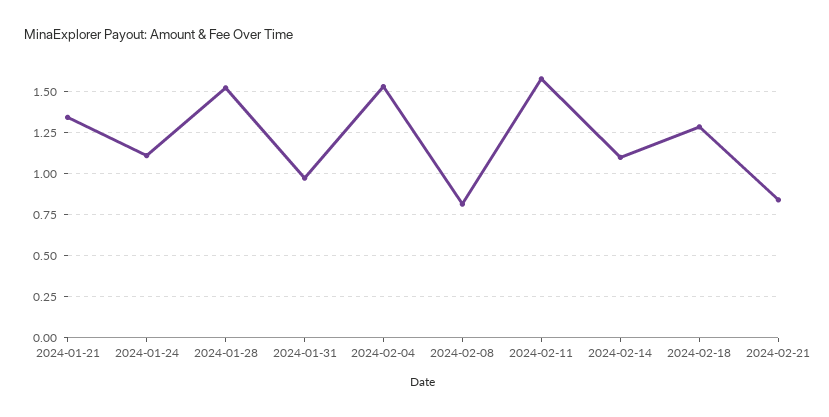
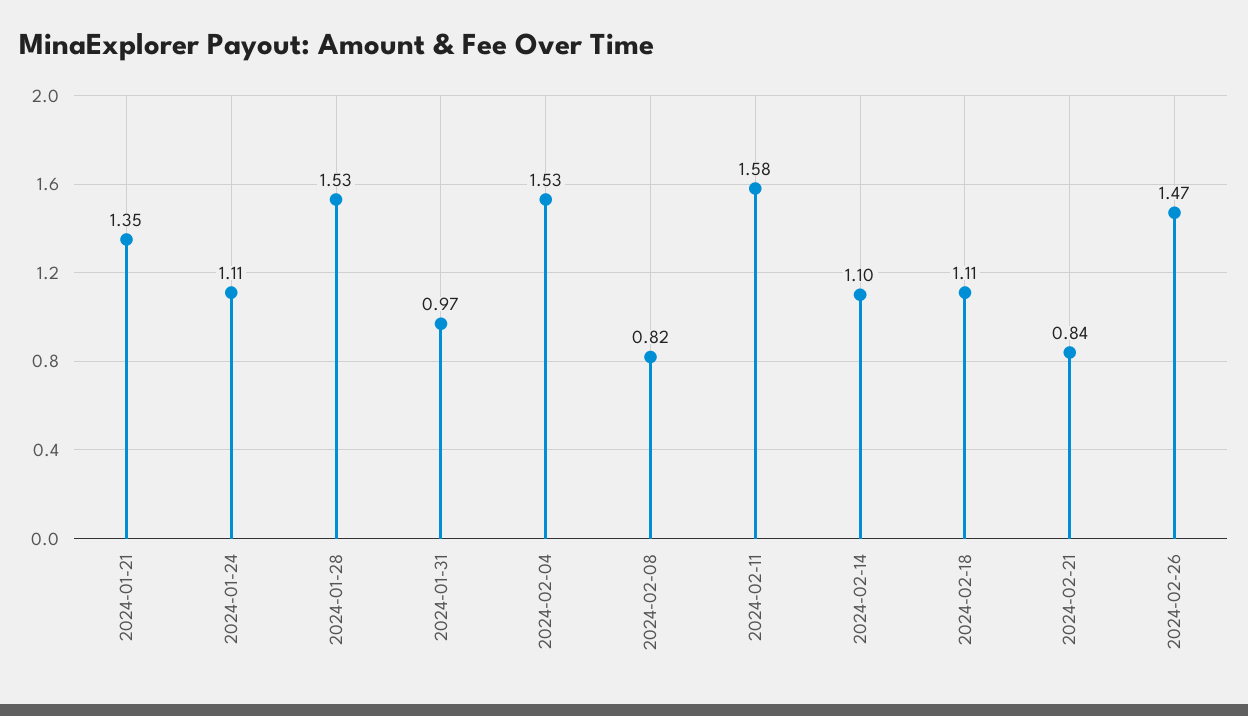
2024-02-18: 1.3 -> 1.11
2024-02-26: none -> 1.47

